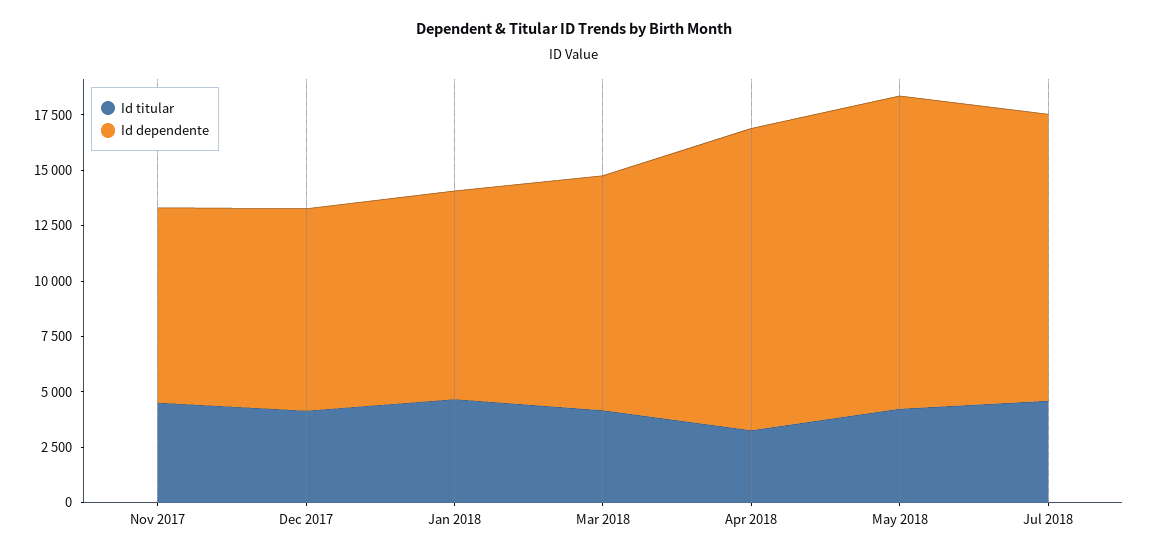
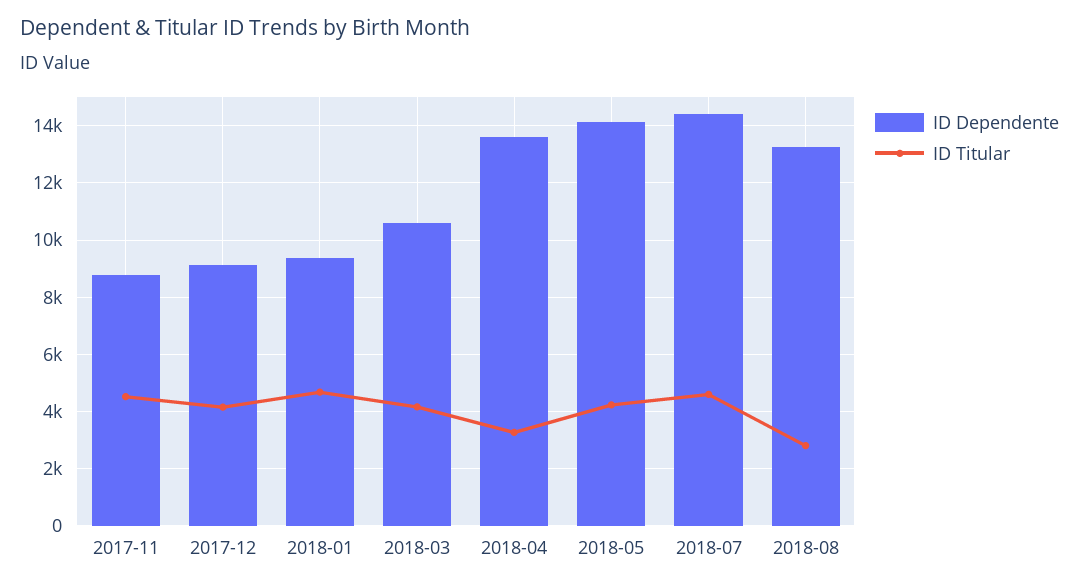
Id dependente, Jul 2018: 13000 -> 14500
Id dependente, 2018-08: none -> 13250
Id titular, 2018-08: none -> 2750

